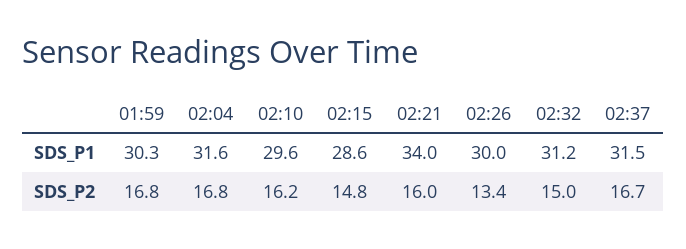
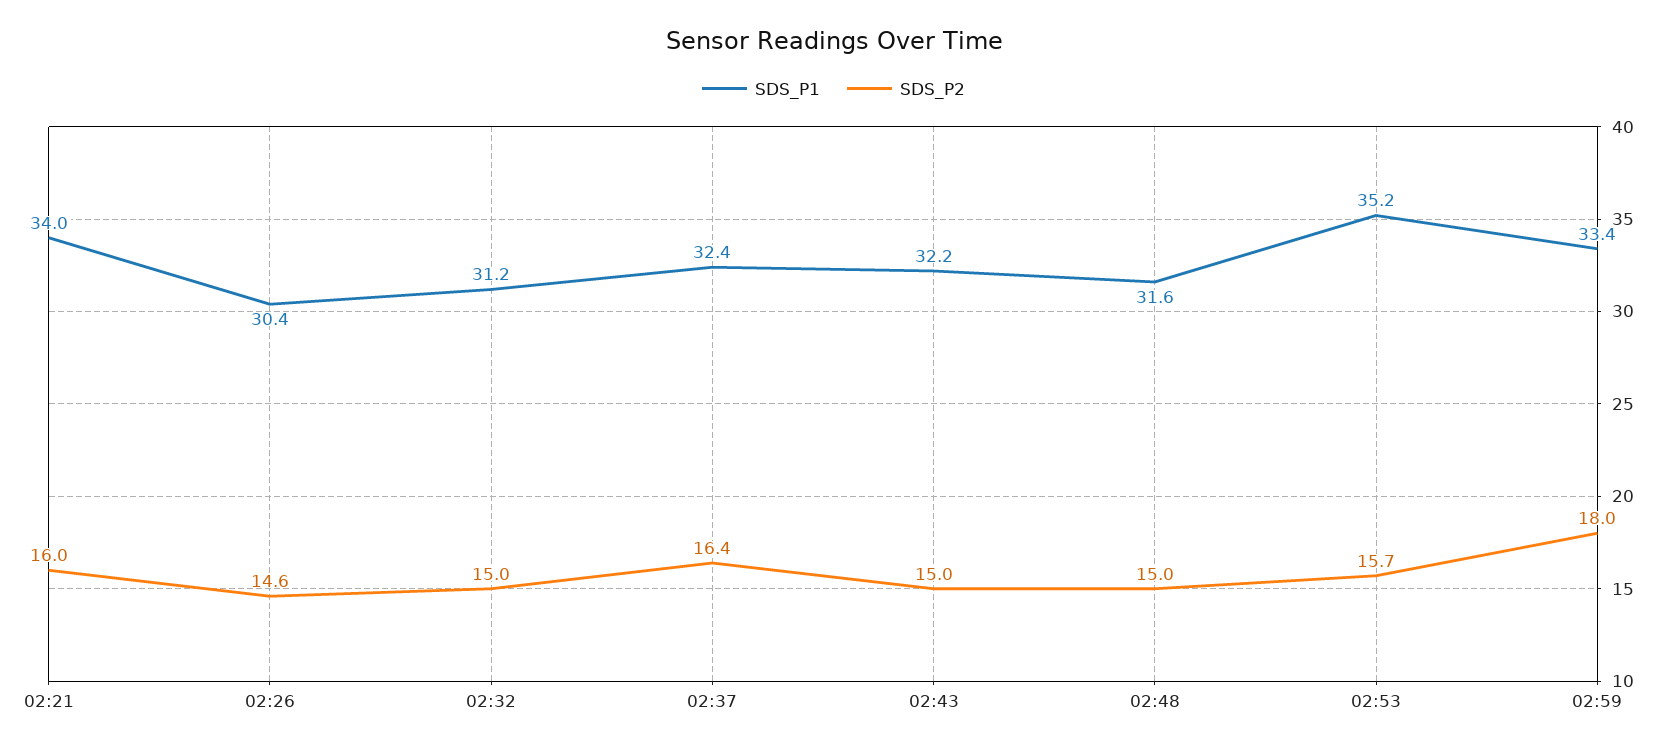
SDS_P1, 01:59: 30.3 -> none
SDS_P1, 02:04: 31.6 -> none
SDS_P1, 02:10: 29.6 -> none
SDS_P1, 02:15: 28.6 -> none
SDS_P1, 02:26: 30 -> 30.4
SDS_P1, 02:37: 31.5 -> 32.4
SDS_P2, 01:59: 16.8 -> none
SDS_P2, 02:04: 16.8 -> none
SDS_P2, 02:10: 16.2 -> none
SDS_P2, 02:15: 14.8 -> none
SDS_P2, 02:26: 13.4 -> 14.6
SDS_P2, 02:37: 16.7 -> 16.4
SDS_P1, 02:43: none -> 32.2
SDS_P2, 02:43: none -> 15
SDS_P1, 02:48: none -> 31.6
SDS_P2, 02:48: none -> 15
SDS_P1, 02:53: none -> 35.2
SDS_P2, 02:53: none -> 15.7
SDS_P1, 02:59: none -> 33.4
SDS_P2, 02:59: none -> 18

